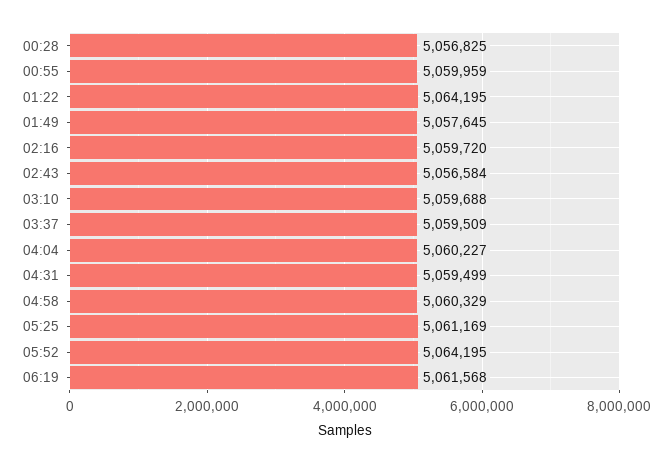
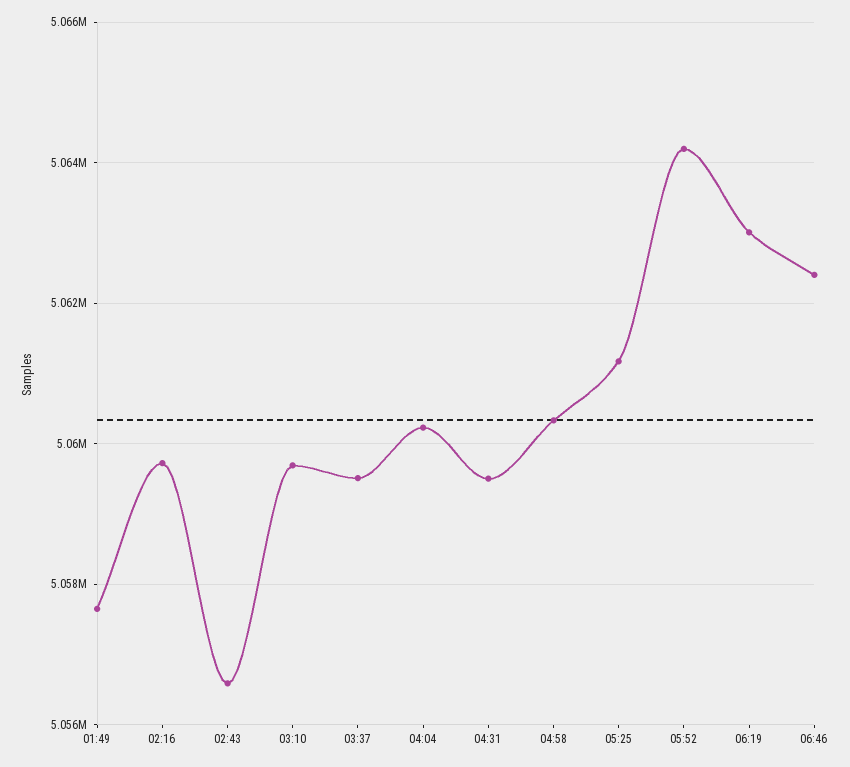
00:28: 5056825 -> none
00:55: 5059959 -> none
01:22: 5064195 -> none
06:19: 5061568 -> 5063000
06:46: none -> 5062400

